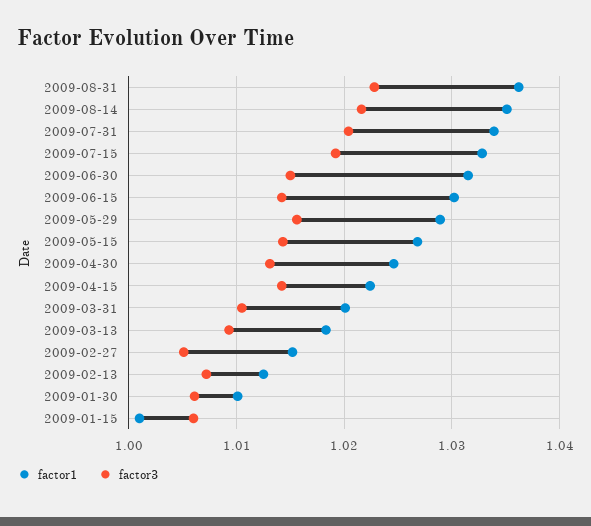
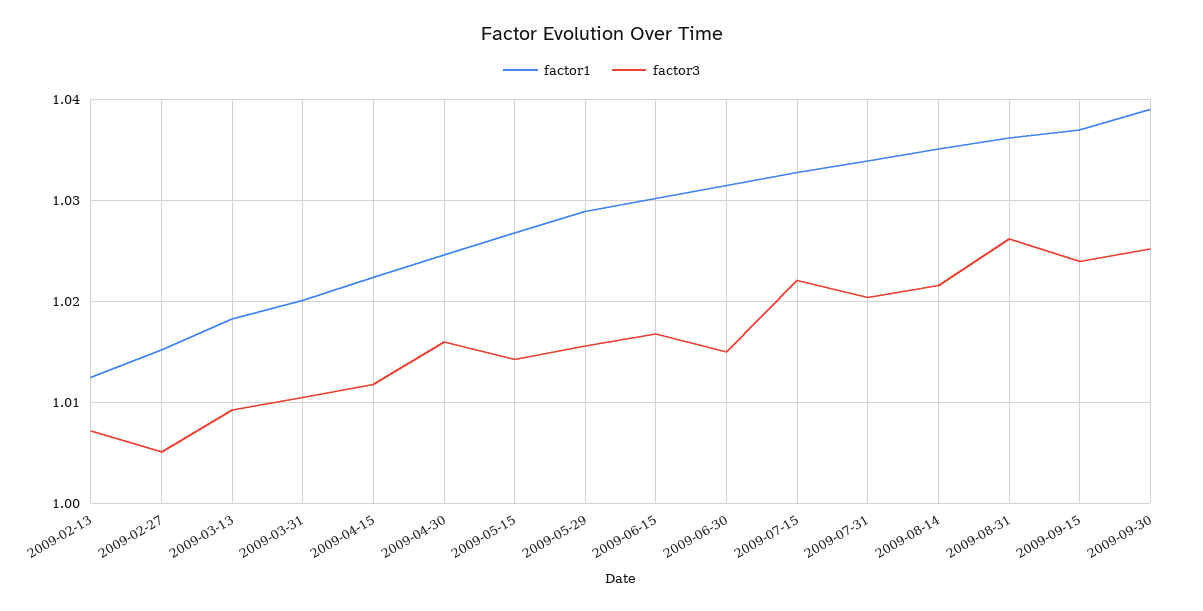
factor3, 2009-08-31: 1.023 -> 1.026
factor3, 2009-07-15: 1.019 -> 1.022
factor3, 2009-06-15: 1.014 -> 1.017
factor3, 2009-04-30: 1.013 -> 1.016
factor3, 2009-04-15: 1.014 -> 1.012
factor1, 2009-01-30: 1.01 -> none
factor3, 2009-01-30: 1.006 -> none
factor1, 2009-01-15: 1.001 -> none
factor3, 2009-01-15: 1.006 -> none
factor1, 2009-09-15: none -> 1.037
factor3, 2009-09-15: none -> 1.024
factor1, 2009-09-30: none -> 1.039
factor3, 2009-09-30: none -> 1.025

